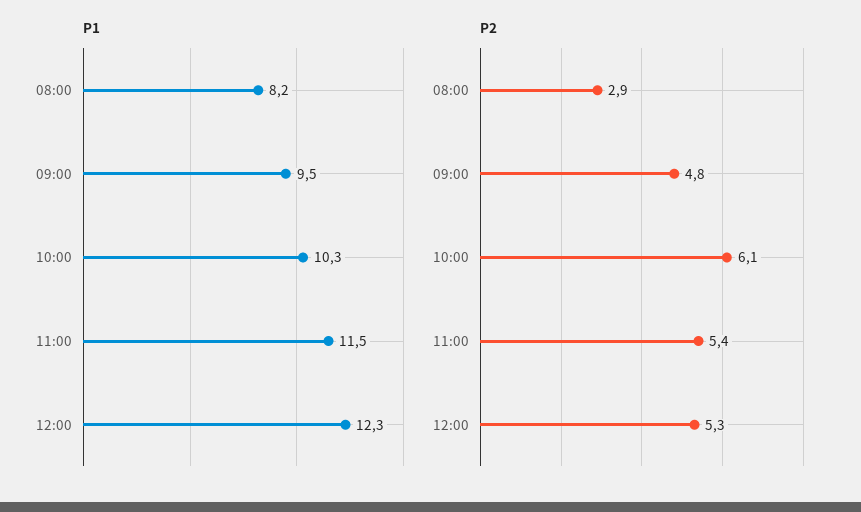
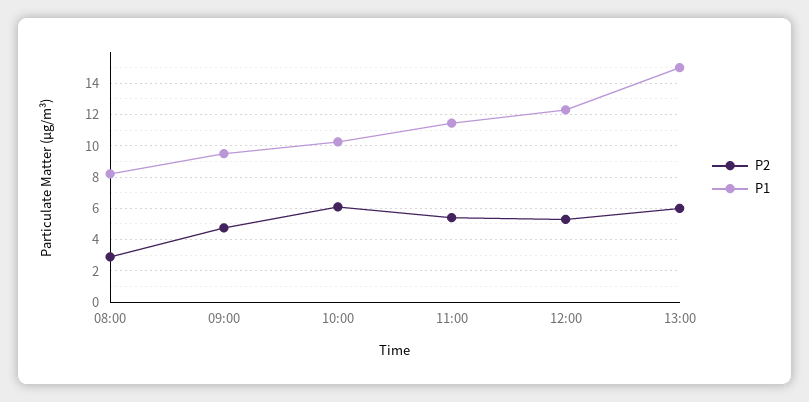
P2, 13:00: none -> 6
P1, 13:00: none -> 15

